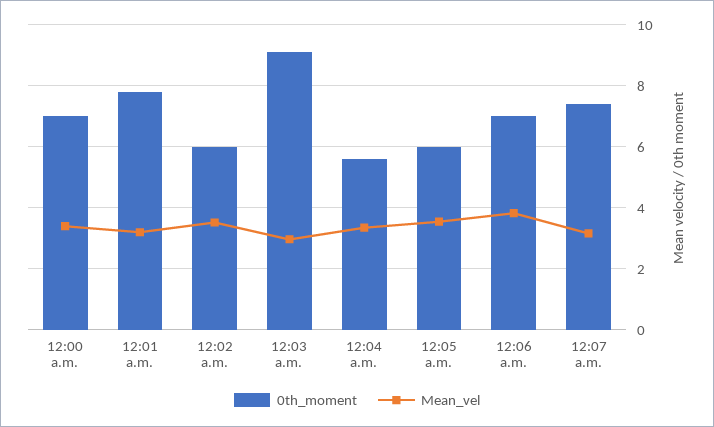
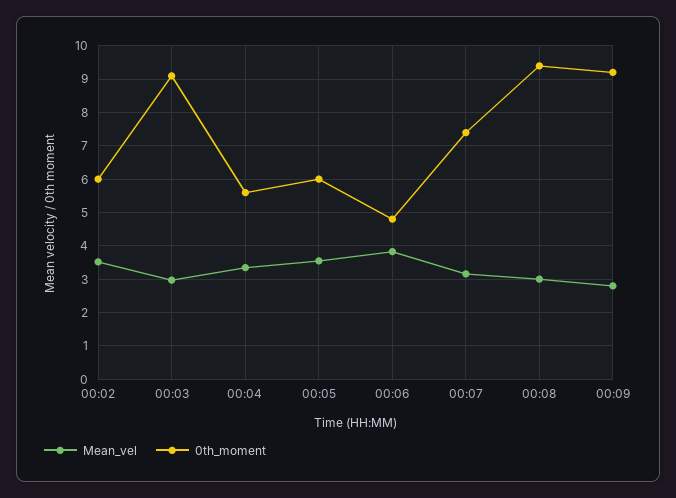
0th_moment, 12:00 a.m.: 7 -> none
Mean_vel, 12:00 a.m.: 3.4 -> none
0th_moment, 12:01 a.m.: 7.8 -> none
Mean_vel, 12:01 a.m.: 3.2 -> none
0th_moment, 12:06 a.m.: 7 -> 4.8
Mean_vel, 00:08: none -> 3
0th_moment, 00:08: none -> 9.4
Mean_vel, 00:09: none -> 2.8
0th_moment, 00:09: none -> 9.2

